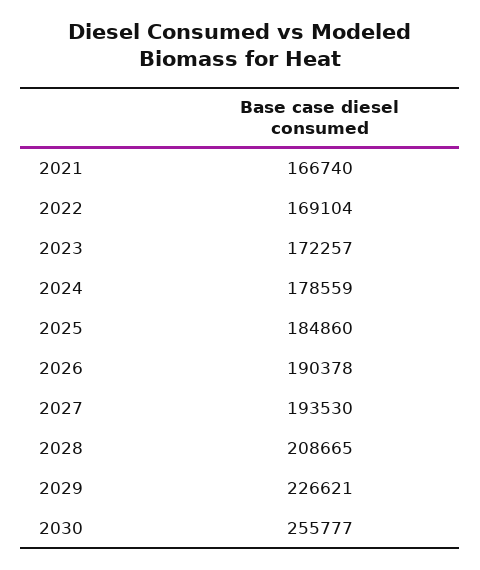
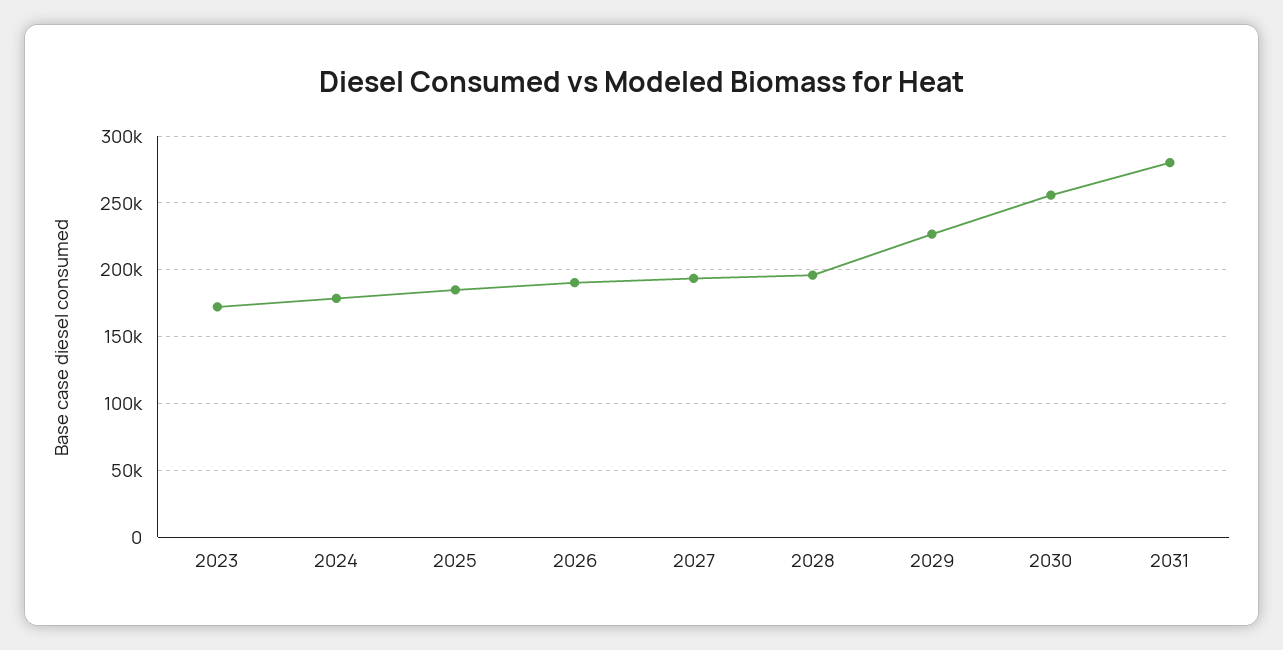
2021: 166740 -> none
2022: 169104 -> none
2028: 208665 -> 195000
2031: none -> 280000

